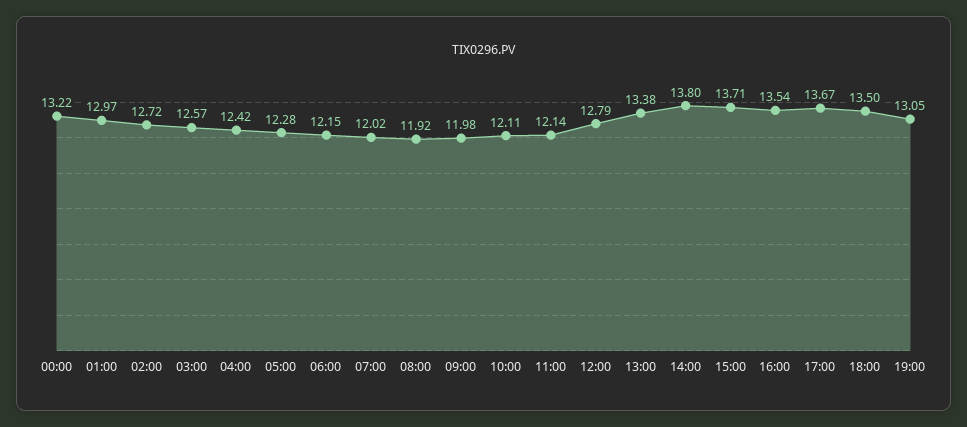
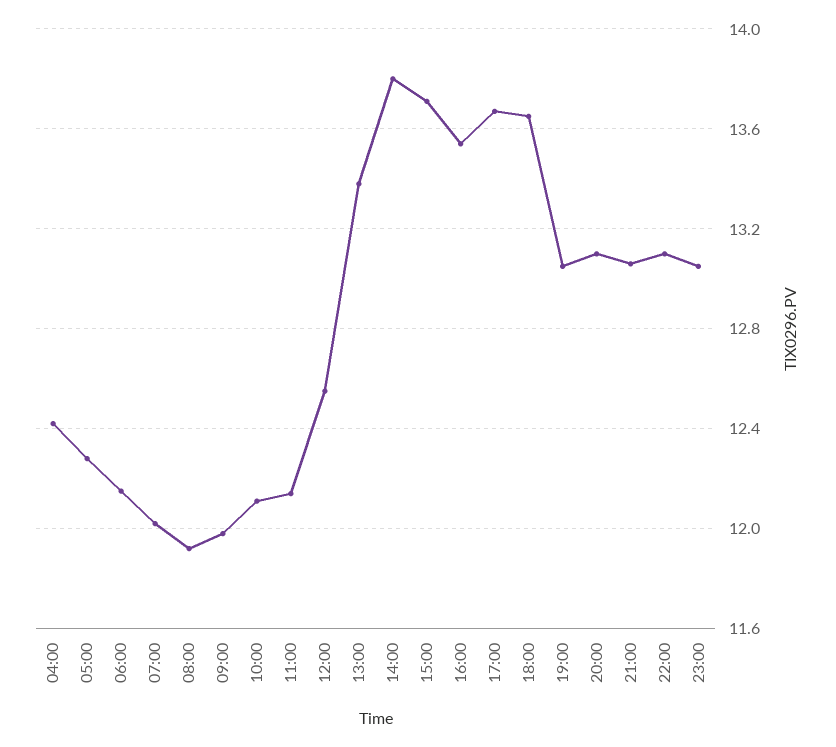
00:00: 13.22 -> none
01:00: 12.97 -> none
02:00: 12.72 -> none
03:00: 12.57 -> none
12:00: 12.79 -> 12.55
18:00: 13.5 -> 13.65
20:00: none -> 13.1
21:00: none -> 13.05
22:00: none -> 13.1
23:00: none -> 13.05

